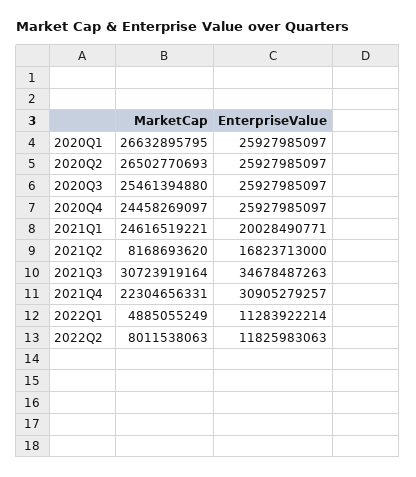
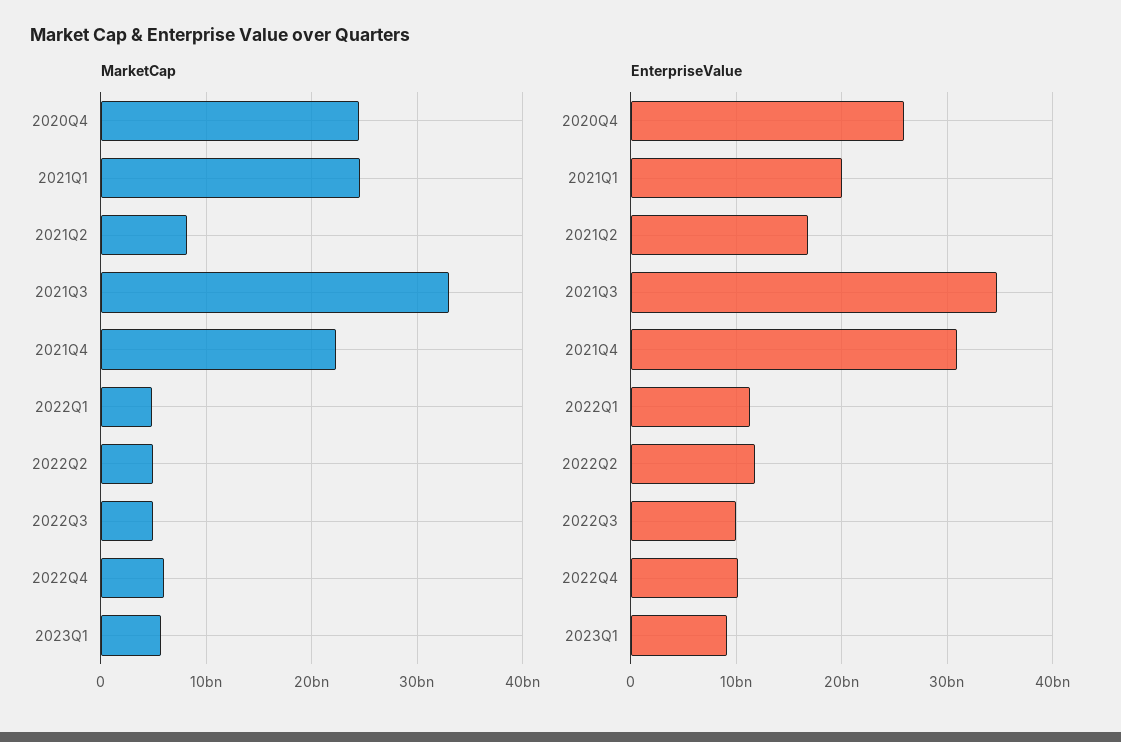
MarketCap, 2020Q1: 26632895795 -> none
EnterpriseValue, 2020Q1: 25927985097 -> none
MarketCap, 2020Q2: 26502770693 -> none
EnterpriseValue, 2020Q2: 25927985097 -> none
MarketCap, 2020Q3: 25461394880 -> none
EnterpriseValue, 2020Q3: 25927985097 -> none
MarketCap, 2021Q3: 30723919164 -> 33000000000
MarketCap, 2022Q2: 8011538063 -> 5000000000
MarketCap, 2022Q3: none -> 5000000000
MarketCap, 2022Q4: none -> 6000000000
MarketCap, 2023Q1: none -> 6000000000
EnterpriseValue, 2022Q3: none -> 10000000000
EnterpriseValue, 2022Q4: none -> 10000000000
EnterpriseValue, 2023Q1: none -> 9000000000

